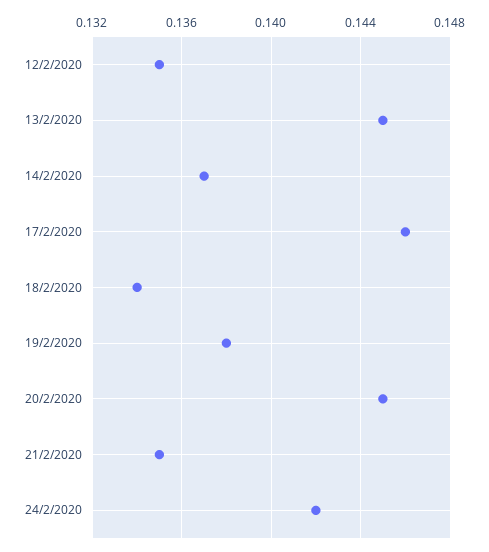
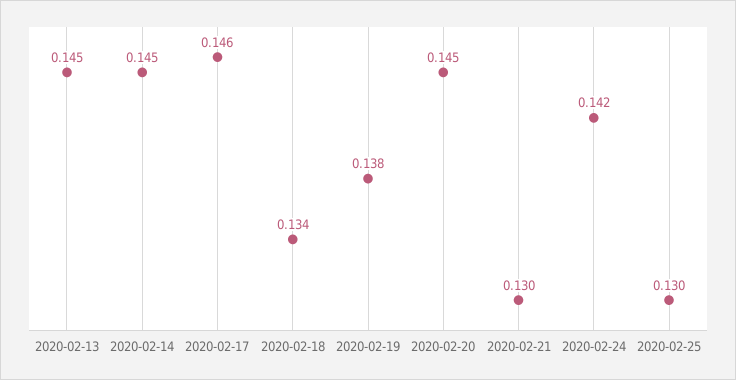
12/2/2020: 0.135 -> none
14/2/2020: 0.137 -> 0.145
21/2/2020: 0.135 -> 0.13
2020-02-25: none -> 0.13

